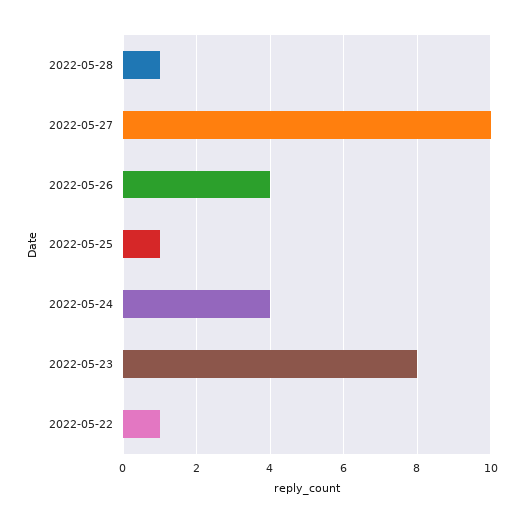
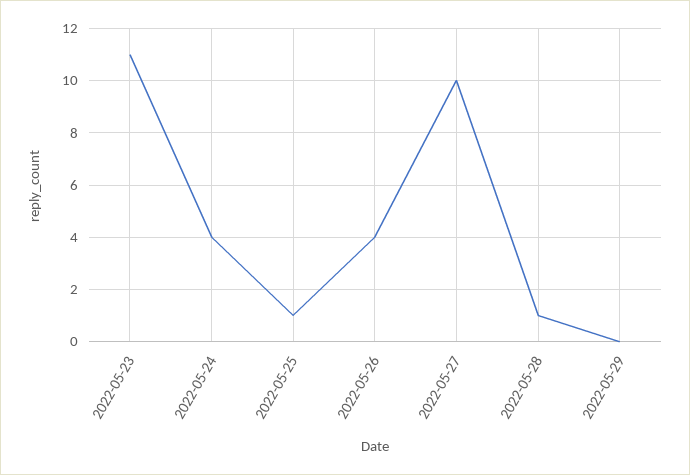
2022-05-23: 8 -> 11
2022-05-22: 1 -> none
2022-05-29: none -> 0

